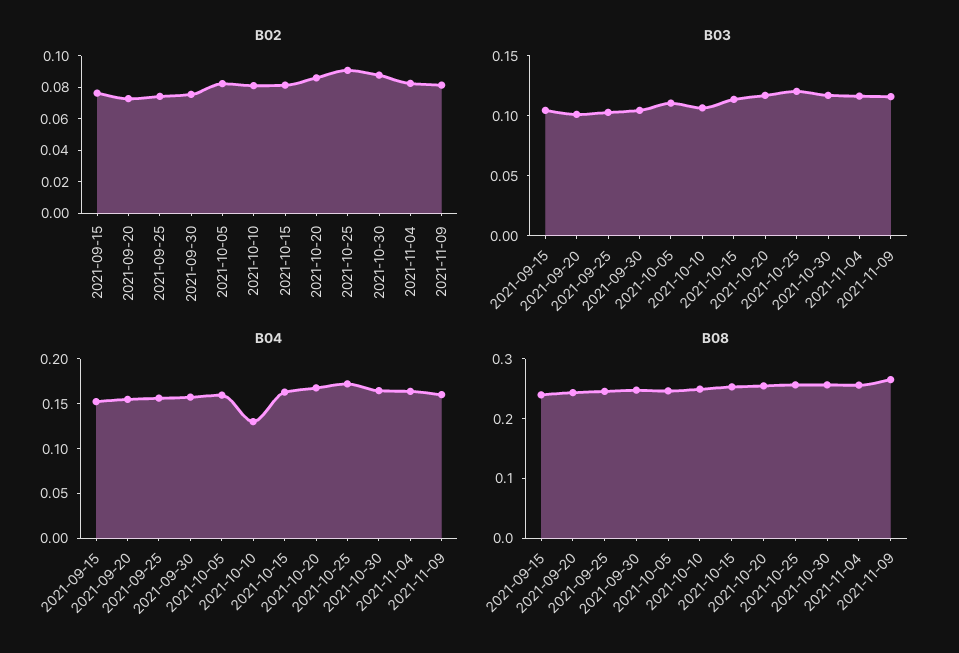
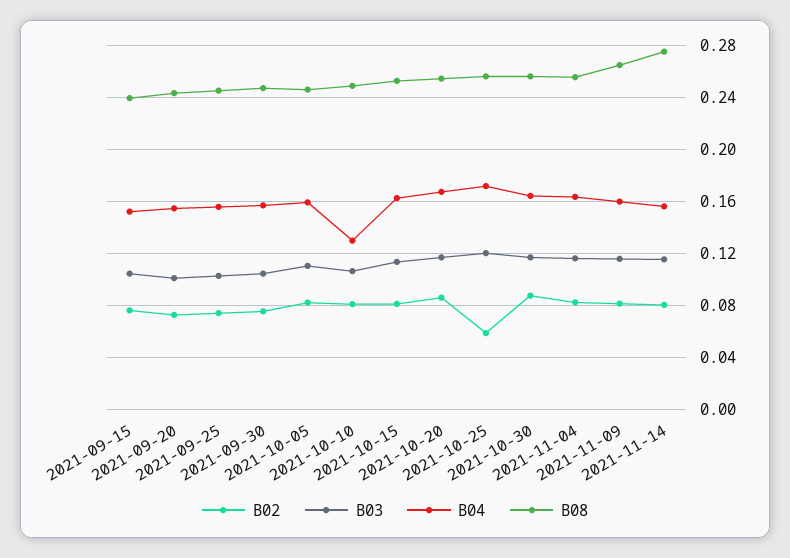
B02, 2021-10-25: 0.09 -> 0.06
B02, 2021-11-14: none -> 0.08
B03, 2021-11-14: none -> 0.115
B04, 2021-11-14: none -> 0.155
B08, 2021-11-14: none -> 0.275

